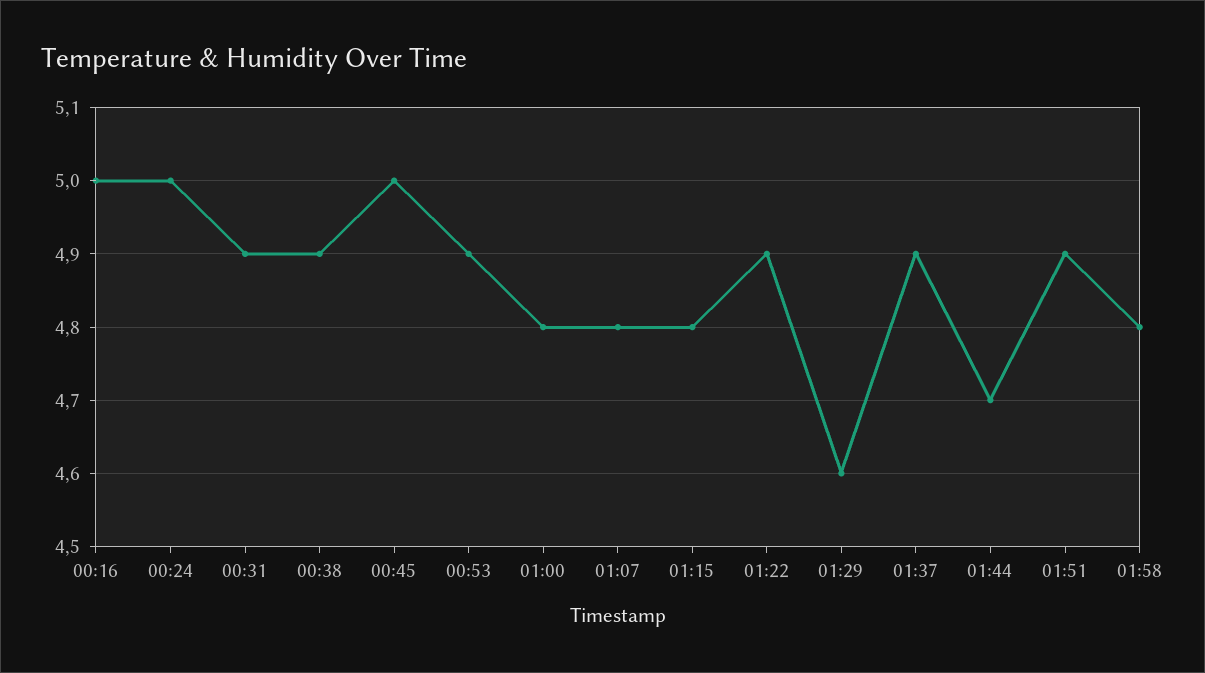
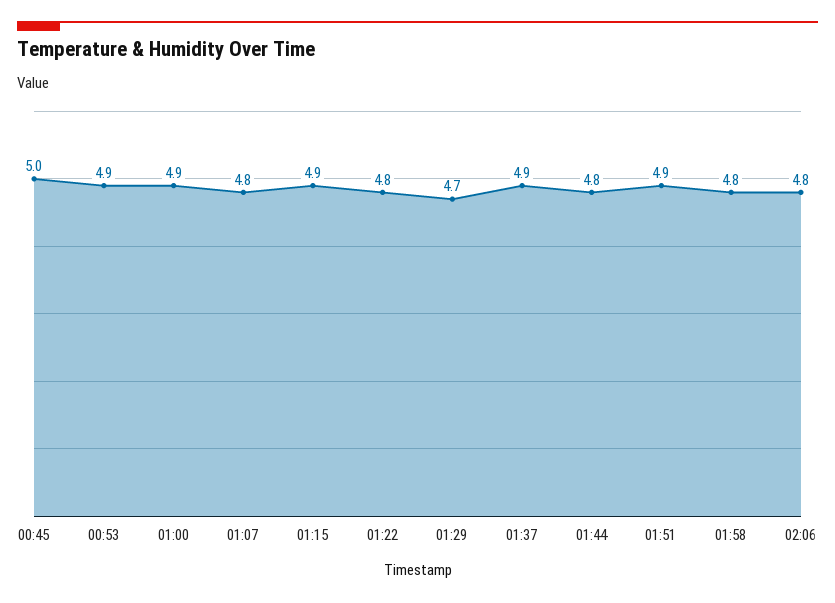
00:16: 5 -> none
00:24: 5 -> none
00:31: 4.9 -> none
00:38: 4.9 -> none
01:00: 4.8 -> 4.9
01:15: 4.8 -> 4.9
01:22: 4.9 -> 4.8
01:29: 4.6 -> 4.7
01:44: 4.7 -> 4.8
02:06: none -> 4.8

